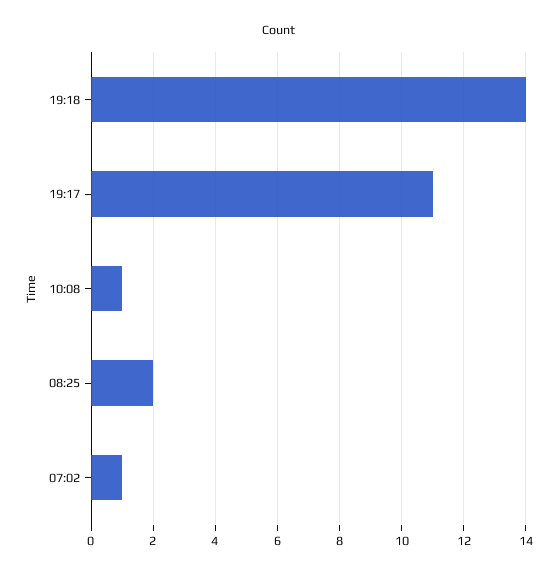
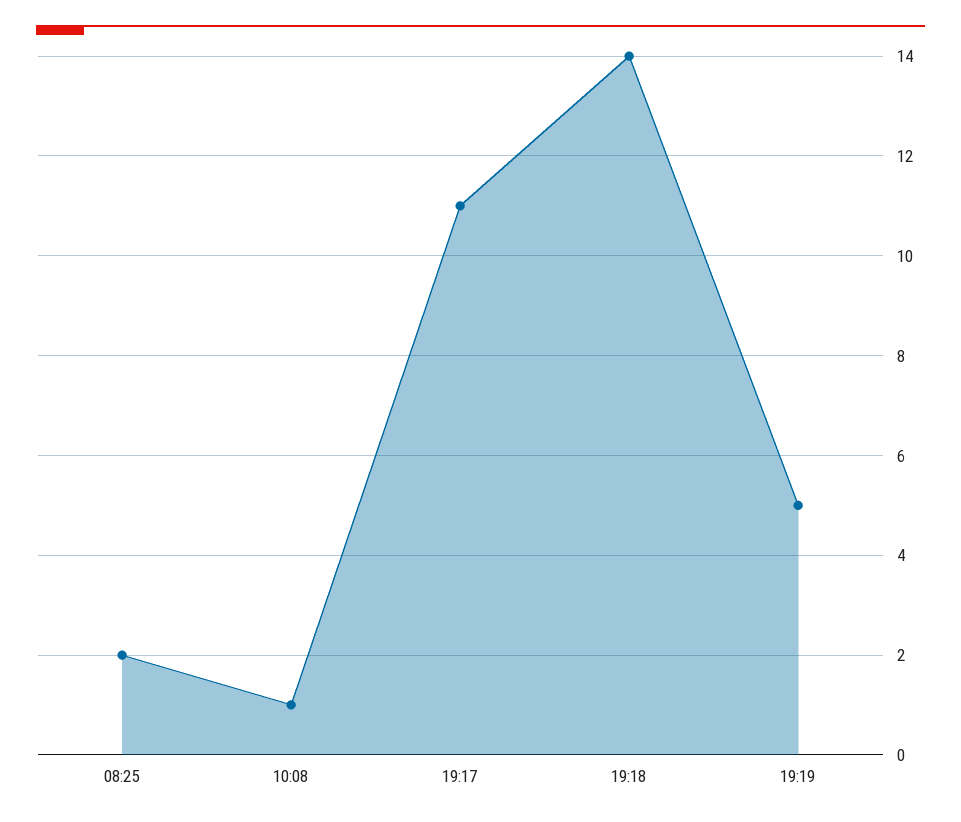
07:02: 1 -> none
19:19: none -> 5

